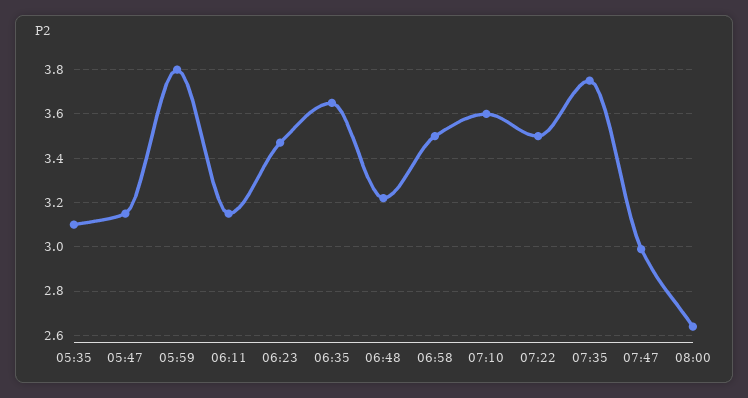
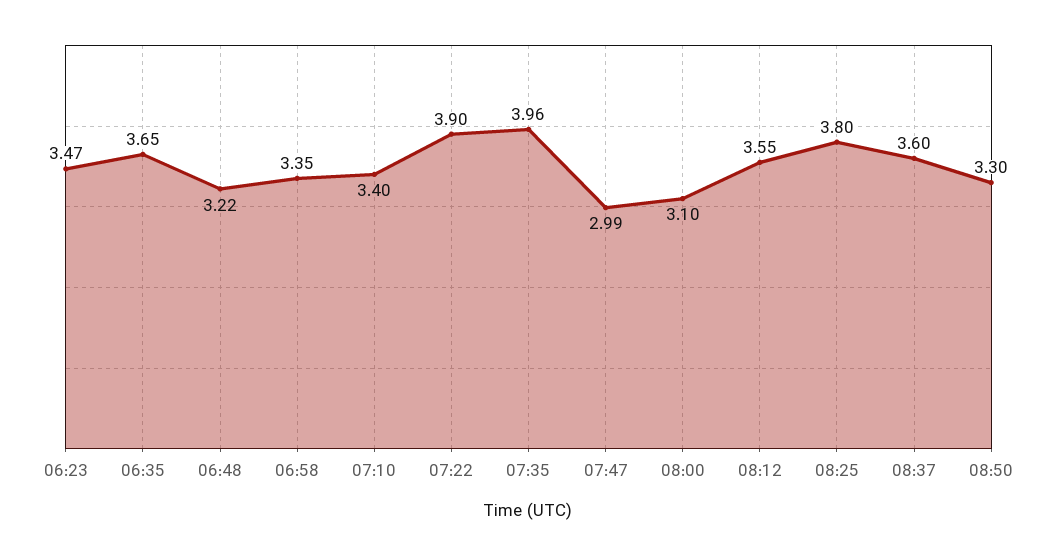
05:35: 3.1 -> none
05:47: 3.15 -> none
05:59: 3.8 -> none
06:11: 3.15 -> none
06:58: 3.5 -> 3.35
07:10: 3.6 -> 3.4
07:22: 3.5 -> 3.9
07:35: 3.75 -> 3.96
08:00: 2.65 -> 3.1
08:12: none -> 3.55
08:25: none -> 3.8
08:37: none -> 3.6
08:50: none -> 3.3

